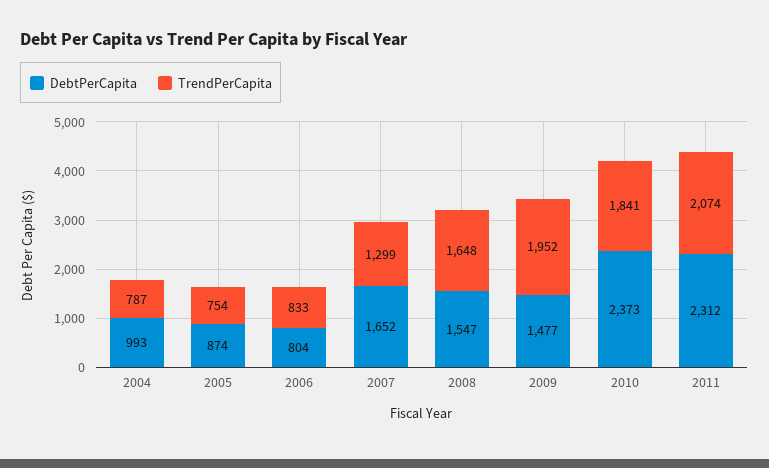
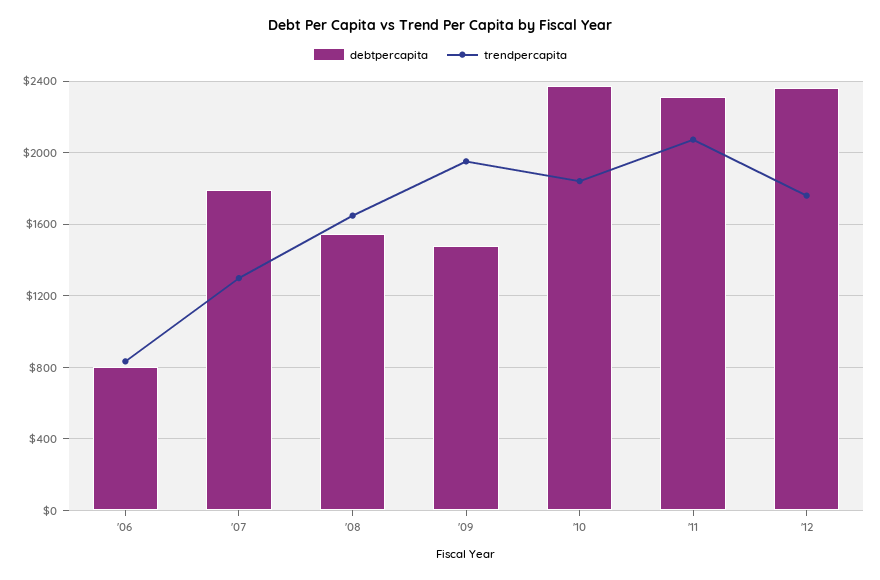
DebtPerCapita, 2004: 993 -> none
TrendPerCapita, 2004: 787 -> none
DebtPerCapita, 2005: 874 -> none
TrendPerCapita, 2005: 754 -> none
DebtPerCapita, 2007: 1652 -> 1800
DebtPerCapita, '12: none -> 2350
TrendPerCapita, '12: none -> 1750

